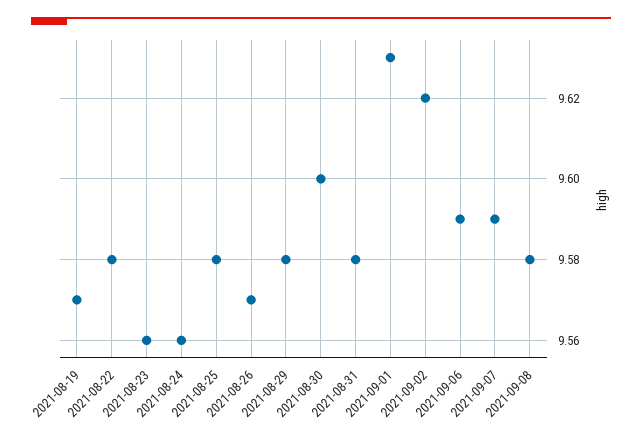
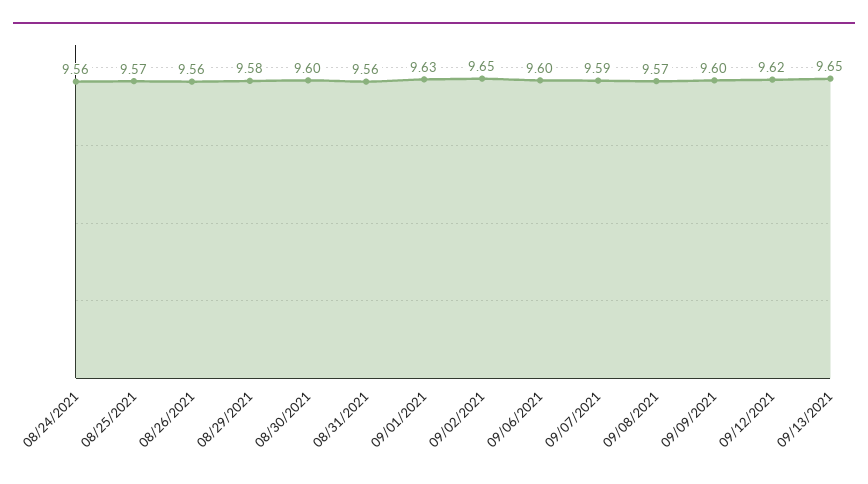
2021-08-19: 9.57 -> none
2021-08-22: 9.58 -> none
2021-08-23: 9.56 -> none
2021-08-25: 9.58 -> 9.57
2021-08-26: 9.57 -> 9.56
2021-08-31: 9.58 -> 9.56
2021-09-02: 9.62 -> 9.65
2021-09-06: 9.59 -> 9.6
2021-09-08: 9.58 -> 9.57
09/09/2021: none -> 9.6
09/12/2021: none -> 9.62
09/13/2021: none -> 9.65

